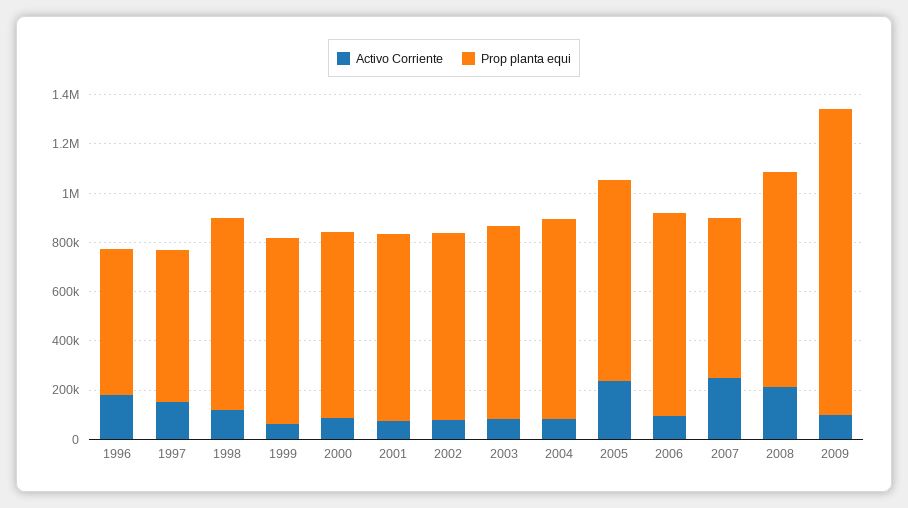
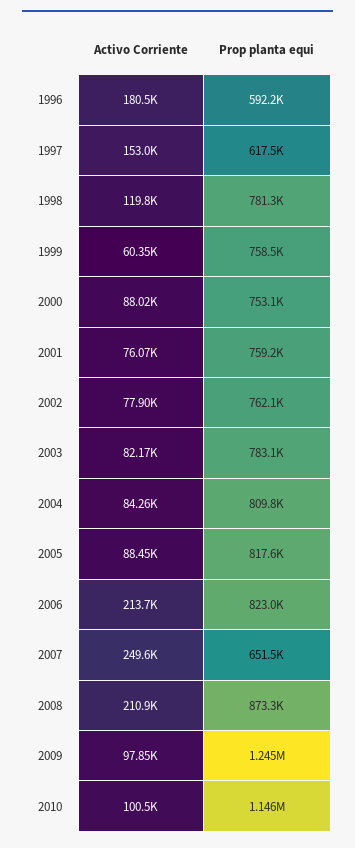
Activo Corriente, 2005: 250000 -> 88450
Activo Corriente, 2006: 100000 -> 213700
Activo Corriente, 2010: none -> 100500
Prop planta equi, 2010: none -> 1146000

